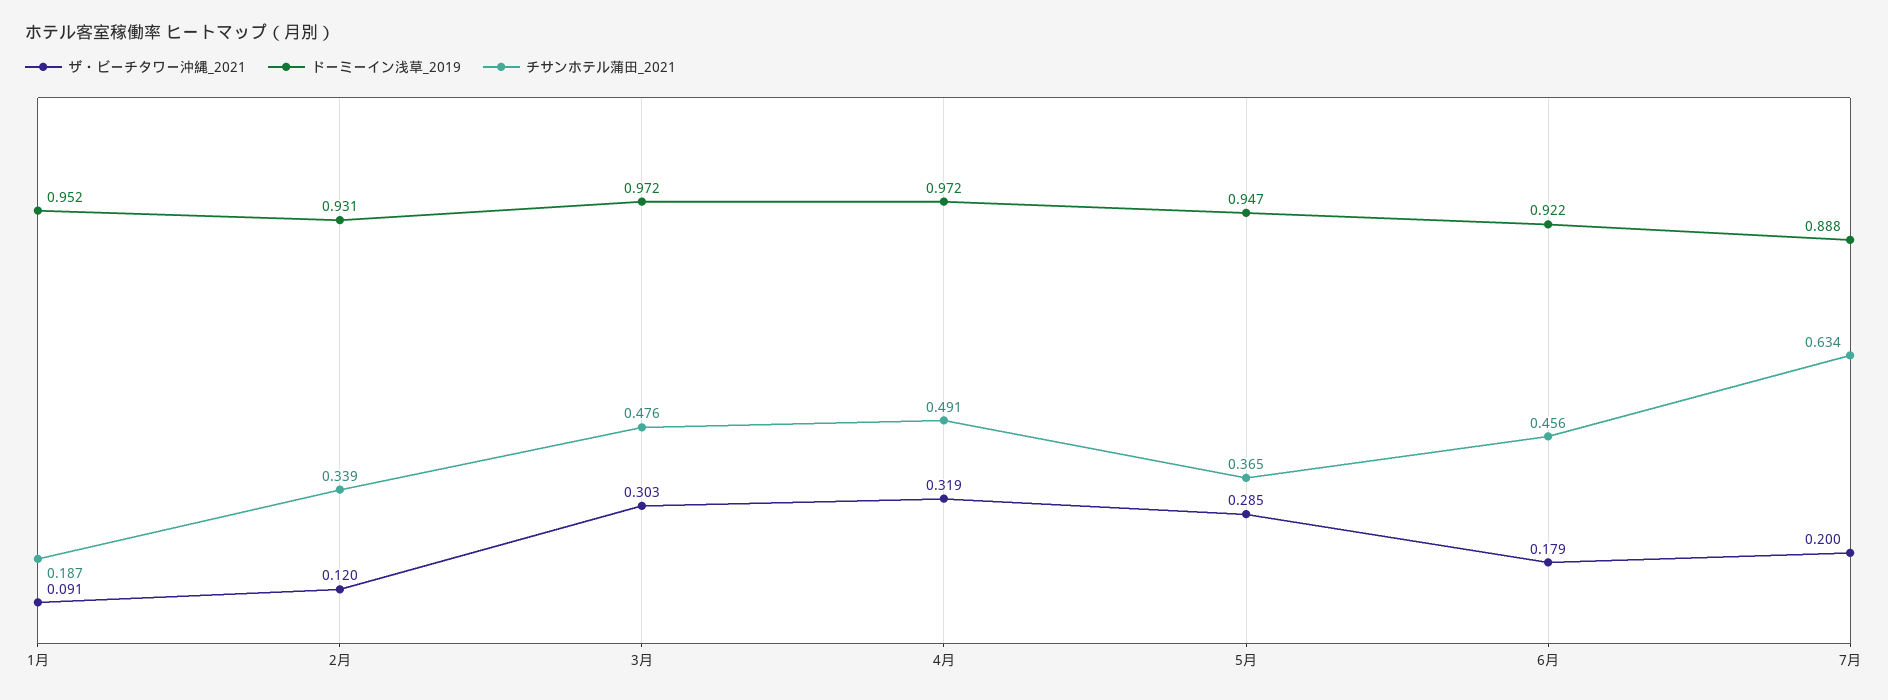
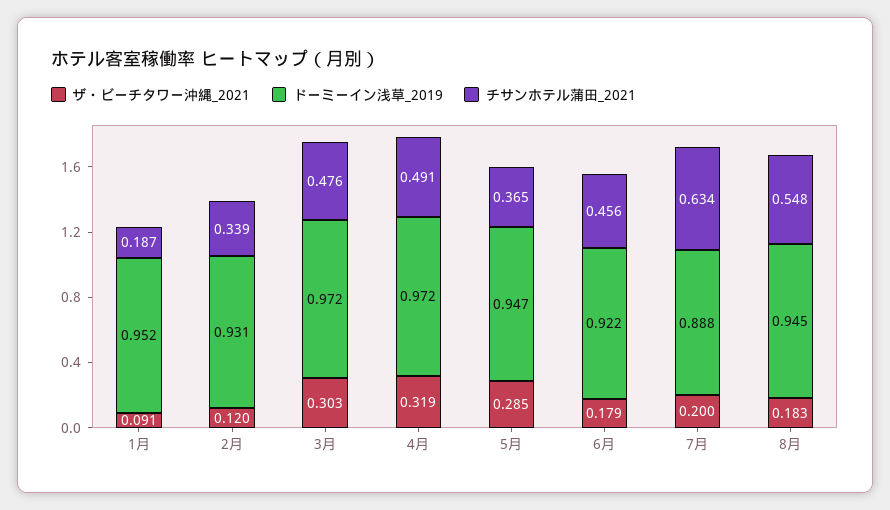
ザ・ビーチタワー沖縄_2021, 8月: none -> 0.183
ドーミーイン浅草_2019, 8月: none -> 0.945
チサンホテル蒲田_2021, 8月: none -> 0.548

